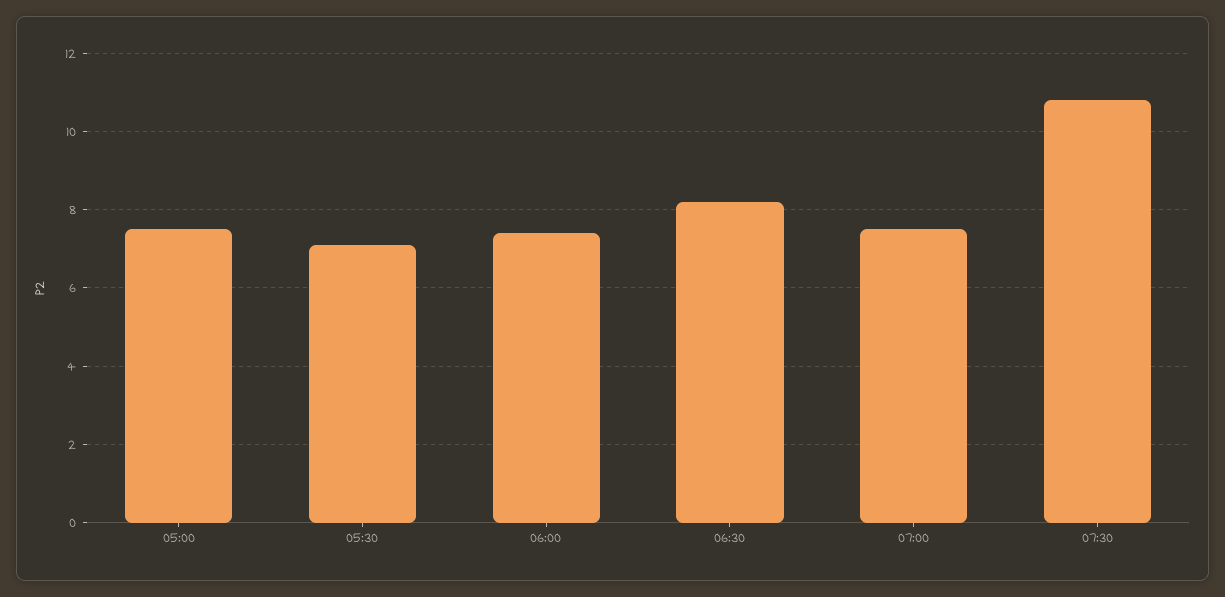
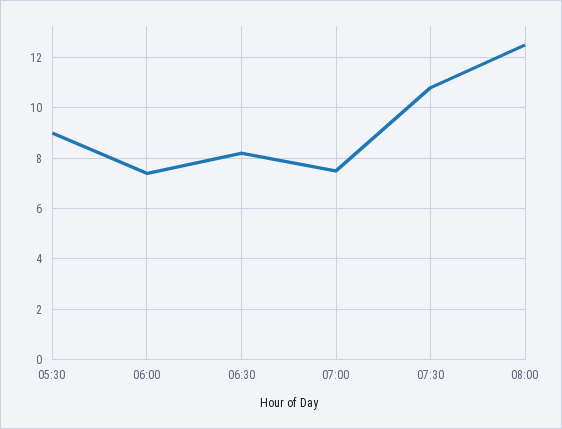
05:00: 7.5 -> none
05:30: 7 -> 9
08:00: none -> 12.5

